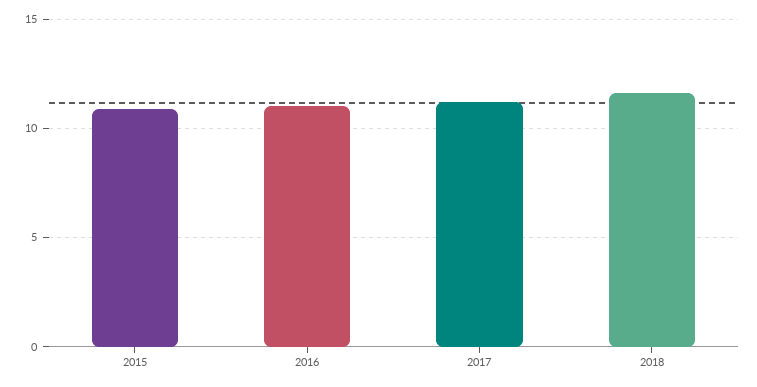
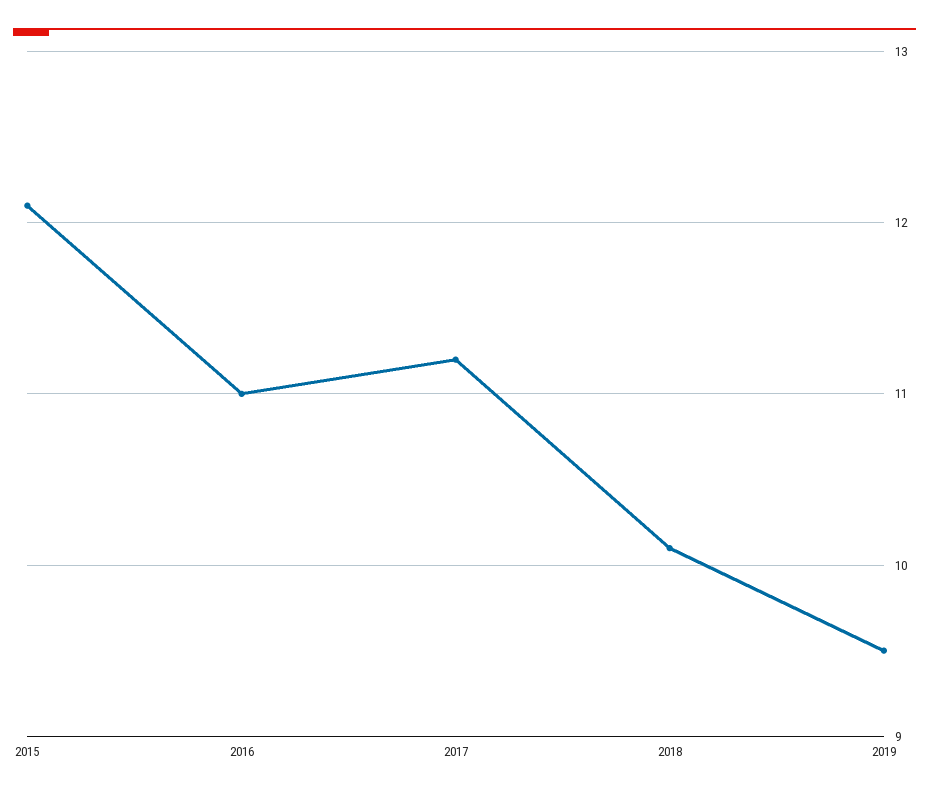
2015: 11 -> 12.1
2018: 11.5 -> 10.1
2019: none -> 9.5

